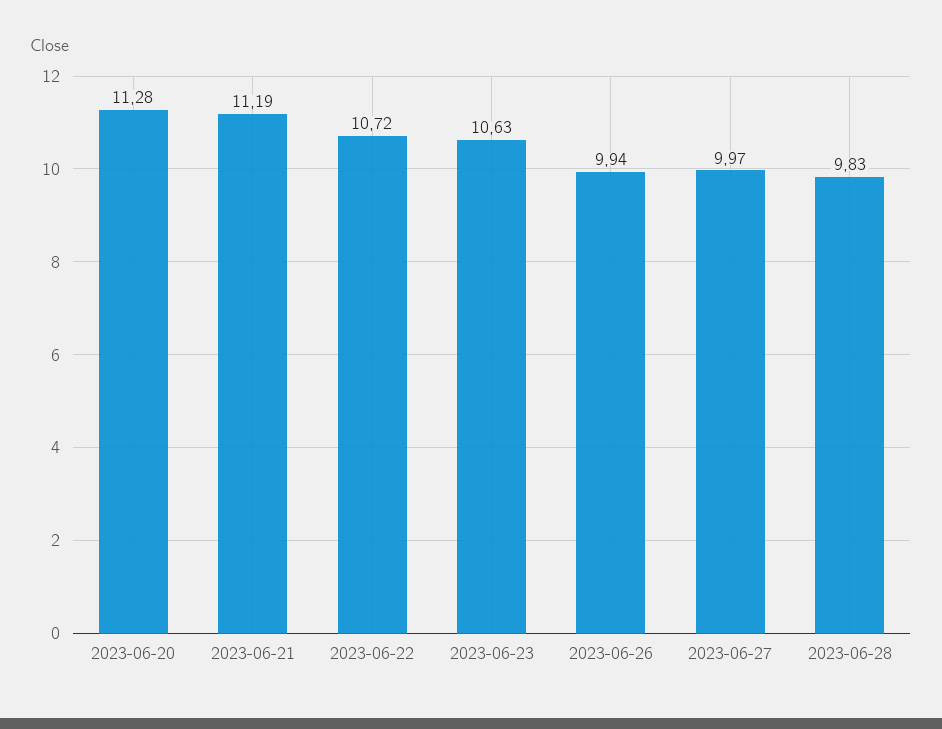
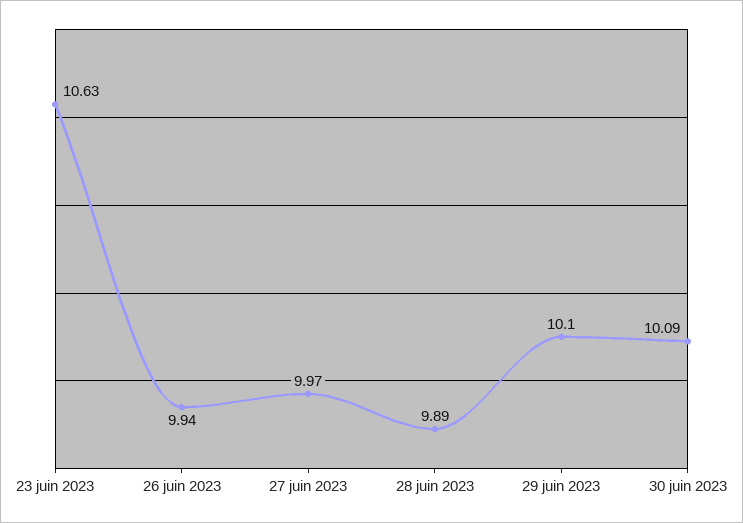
2023-06-20: 11.28 -> none
2023-06-21: 11.19 -> none
2023-06-22: 10.72 -> none
2023-06-28: 9.83 -> 9.89
29 juin 2023: none -> 10.1
30 juin 2023: none -> 10.09

